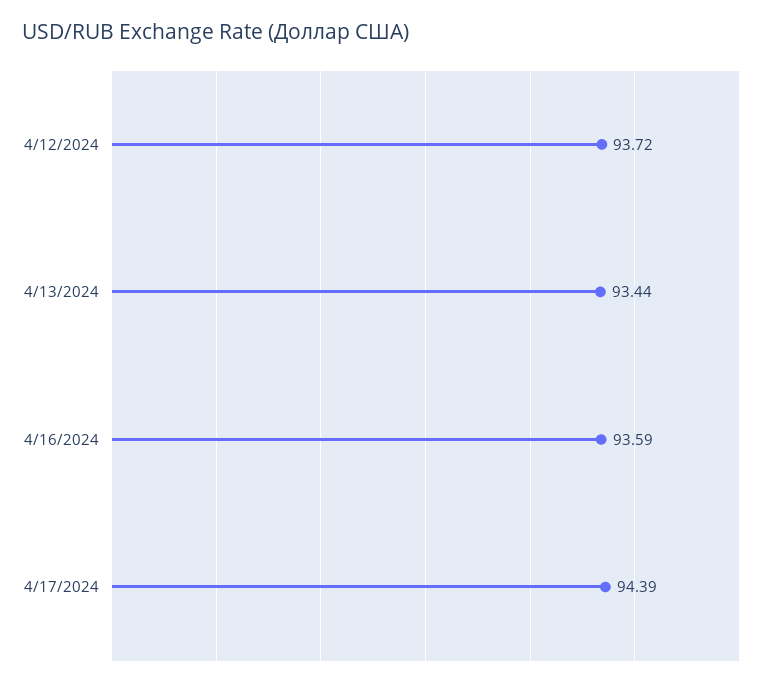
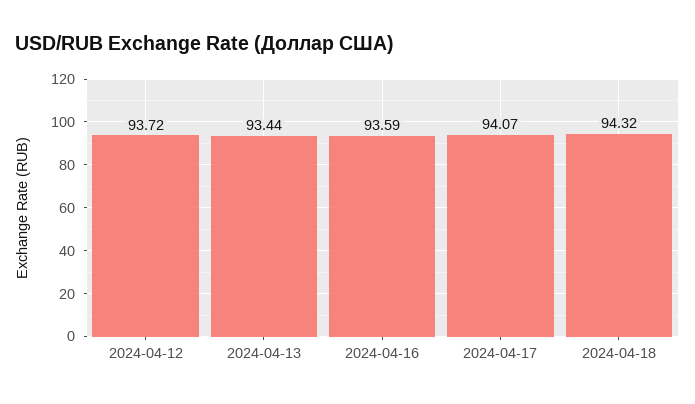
4/17/2024: 94.39 -> 94.07
2024-04-18: none -> 94.32

